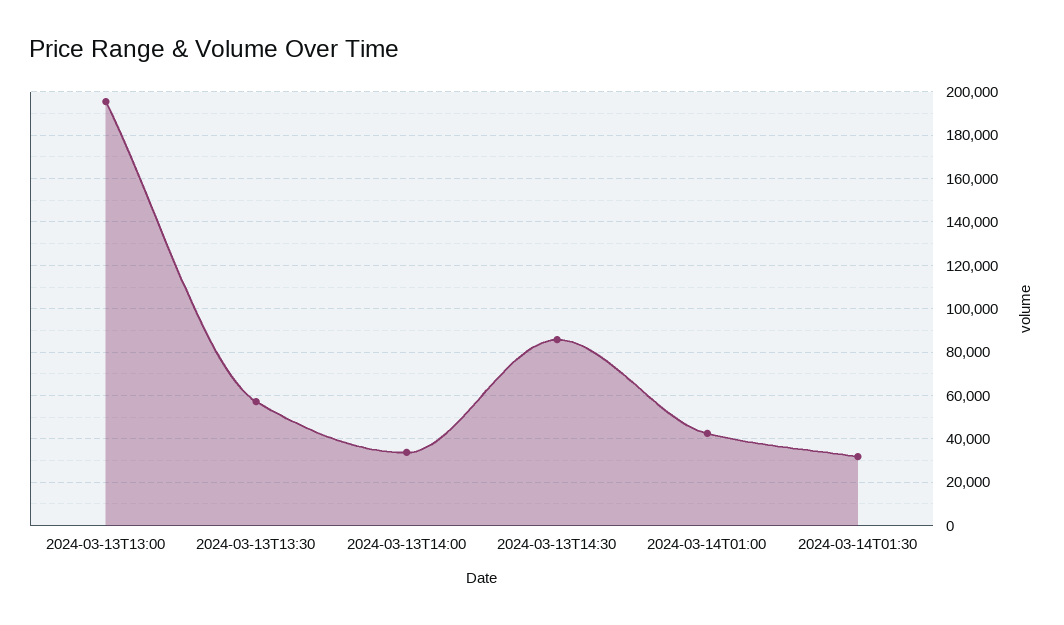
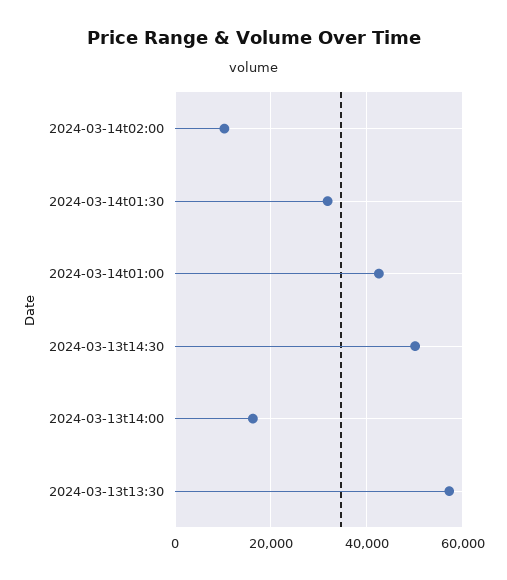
2024-03-13T13:00: 195000 -> none
2024-03-13T14:00: 35000 -> 16000
2024-03-13T14:30: 85000 -> 50000
2024-03-14t02:00: none -> 10000

